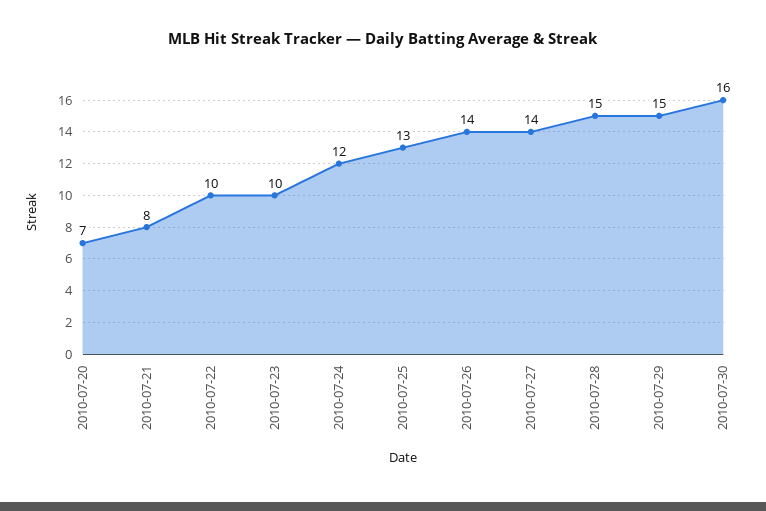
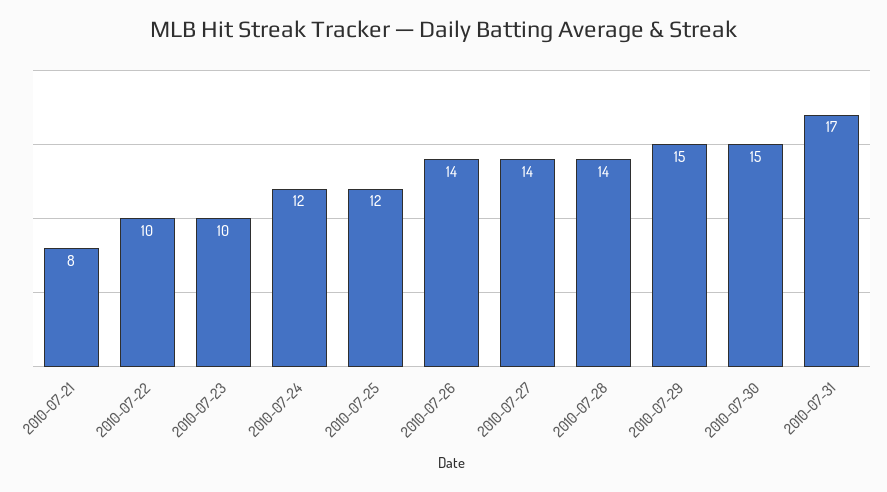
2010-07-20: 7 -> none
2010-07-25: 13 -> 12
2010-07-28: 15 -> 14
2010-07-30: 16 -> 15
2010-07-31: none -> 17

